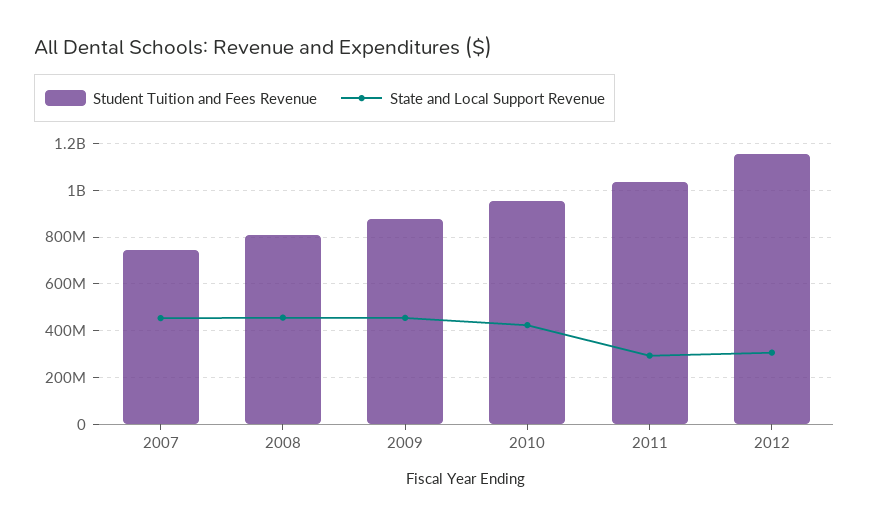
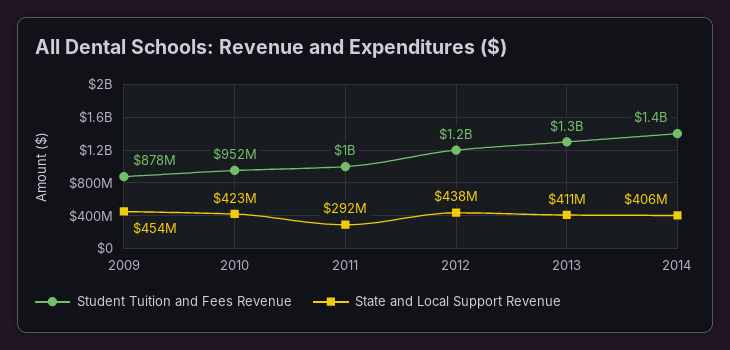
Student Tuition and Fees Revenue, 2007: 750000000 -> none
State and Local Support Revenue, 2007: 450000000 -> none
Student Tuition and Fees Revenue, 2008: 800000000 -> none
State and Local Support Revenue, 2008: 450000000 -> none
State and Local Support Revenue, 2012: 300000000 -> 438000000
Student Tuition and Fees Revenue, 2013: none -> 1300000000
State and Local Support Revenue, 2013: none -> 411000000
Student Tuition and Fees Revenue, 2014: none -> 1400000000
State and Local Support Revenue, 2014: none -> 406000000

